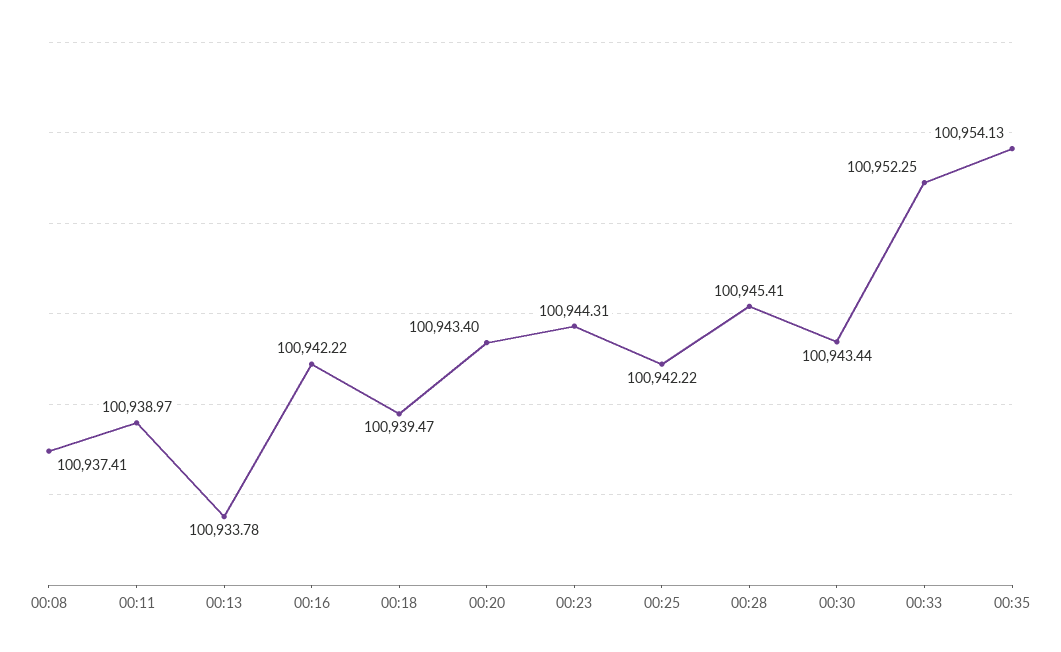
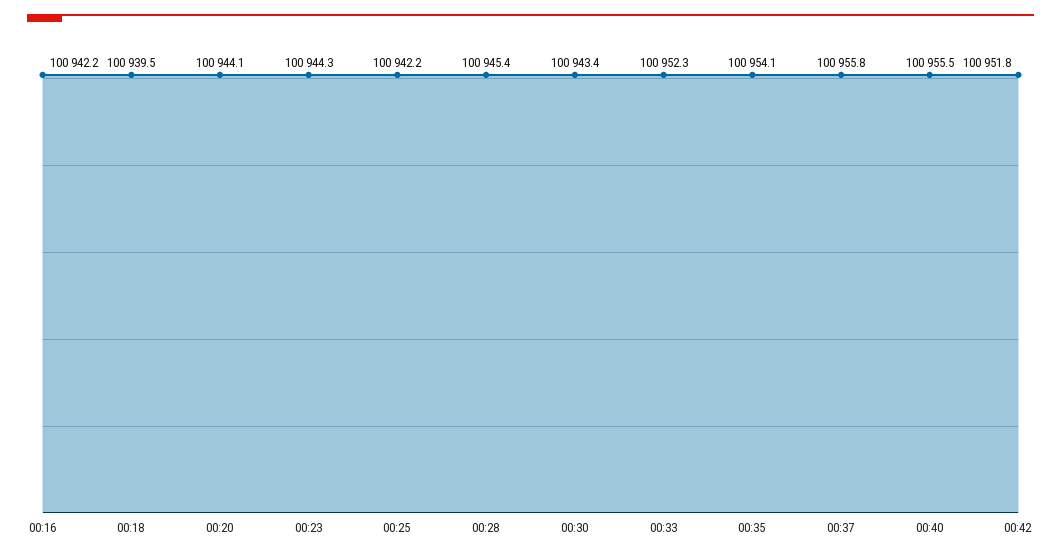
00:08: 100937.41 -> none
00:11: 100938.97 -> none
00:13: 100933.78 -> none
00:20: 100943.4 -> 100944.1
00:37: none -> 100955.8
00:40: none -> 100955.5
00:42: none -> 100951.8

